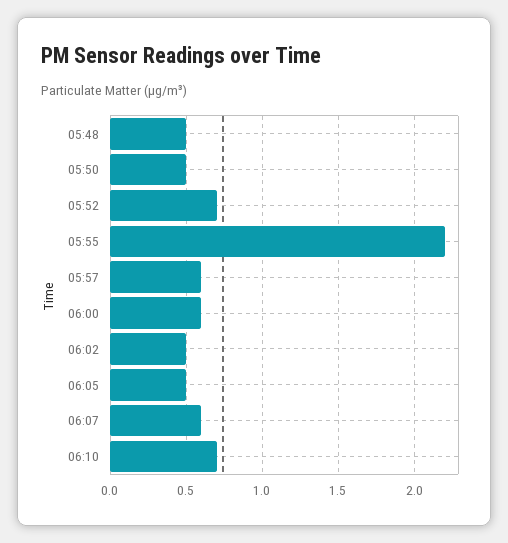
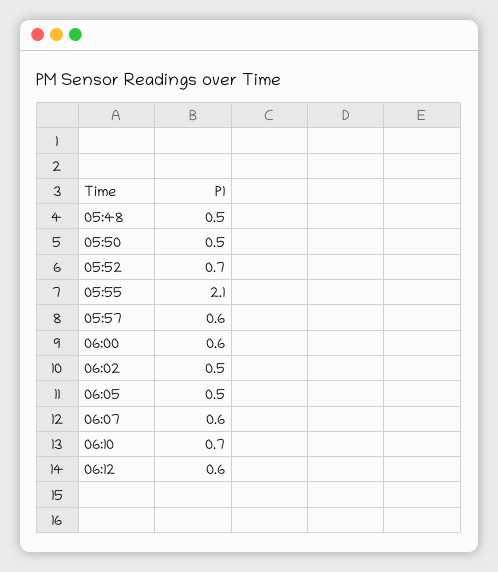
05:55: 2.2 -> 2.1
06:12: none -> 0.6

